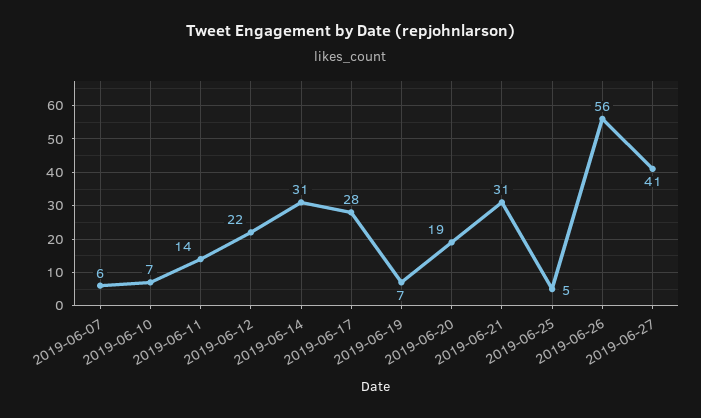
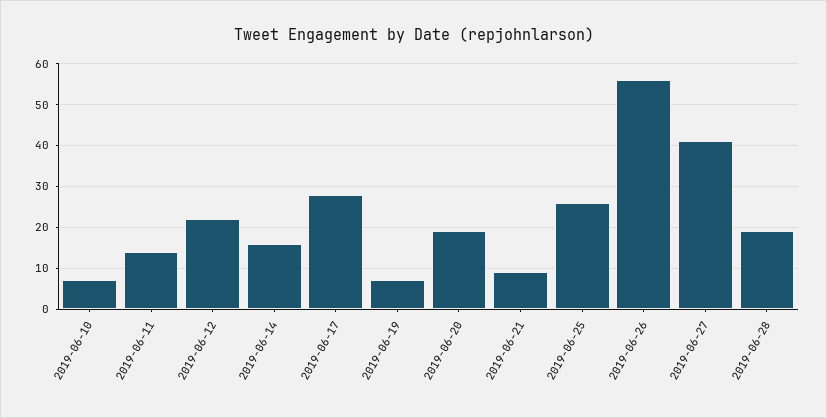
2019-06-07: 6 -> none
2019-06-14: 31 -> 15
2019-06-21: 31 -> 10
2019-06-25: 5 -> 25
2019-06-28: none -> 20

